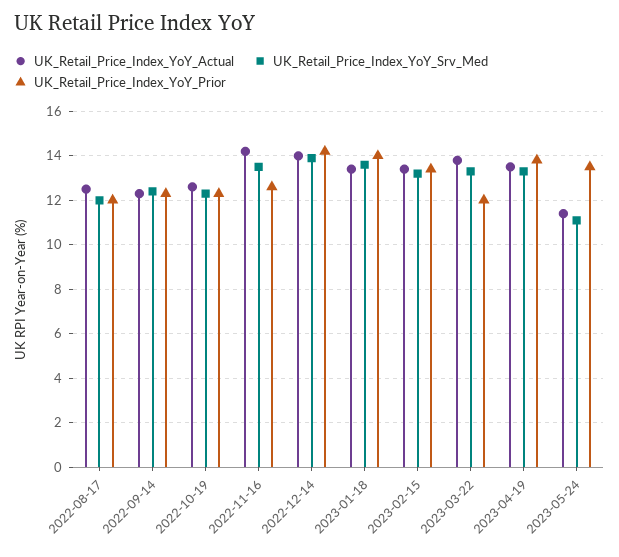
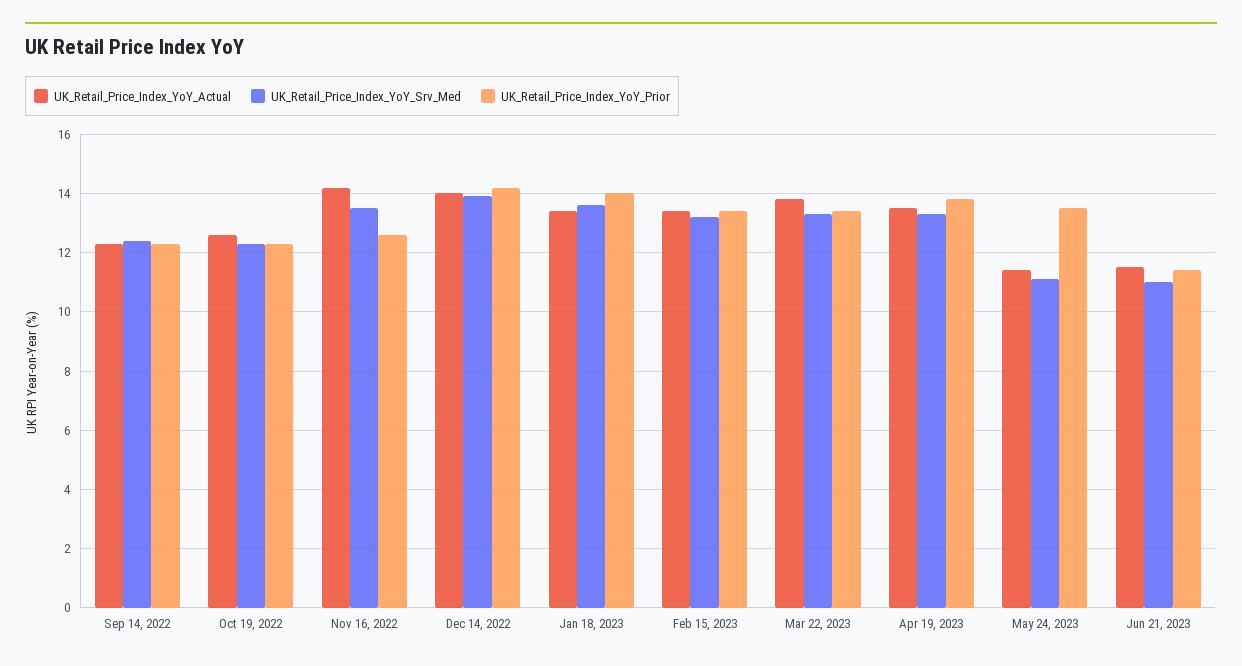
UK_Retail_Price_Index_YoY_Actual, 2022-08-17: 12.5 -> none
UK_Retail_Price_Index_YoY_Srv_Med, 2022-08-17: 12 -> none
UK_Retail_Price_Index_YoY_Prior, 2022-08-17: 12 -> none
UK_Retail_Price_Index_YoY_Prior, 2023-03-22: 12 -> 13.5
UK_Retail_Price_Index_YoY_Actual, Jun 21, 2023: none -> 11.5
UK_Retail_Price_Index_YoY_Srv_Med, Jun 21, 2023: none -> 11
UK_Retail_Price_Index_YoY_Prior, Jun 21, 2023: none -> 11.5

